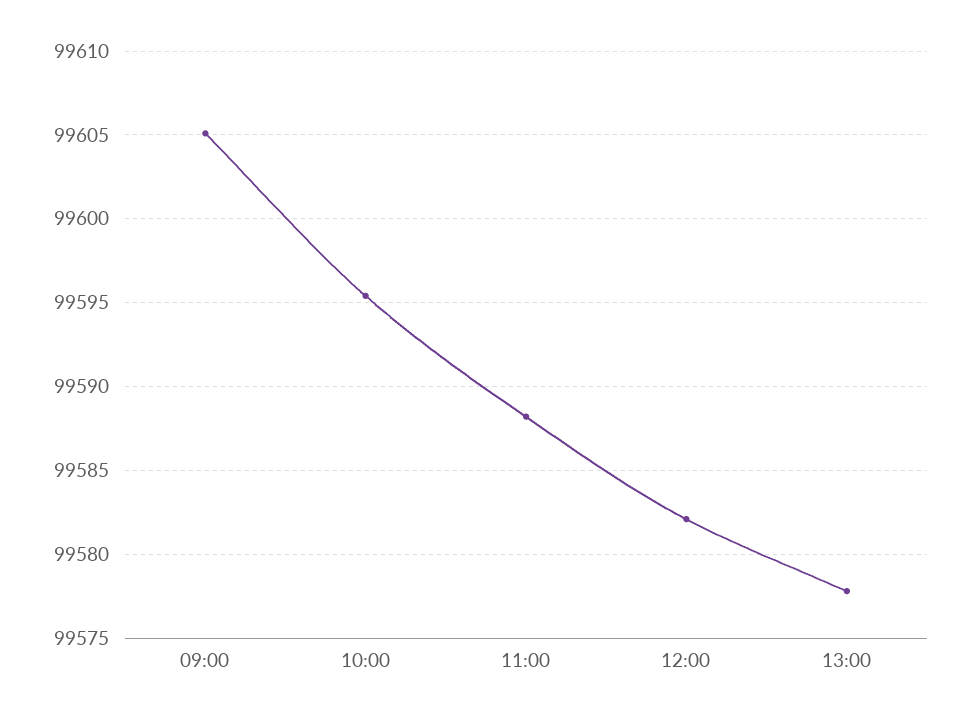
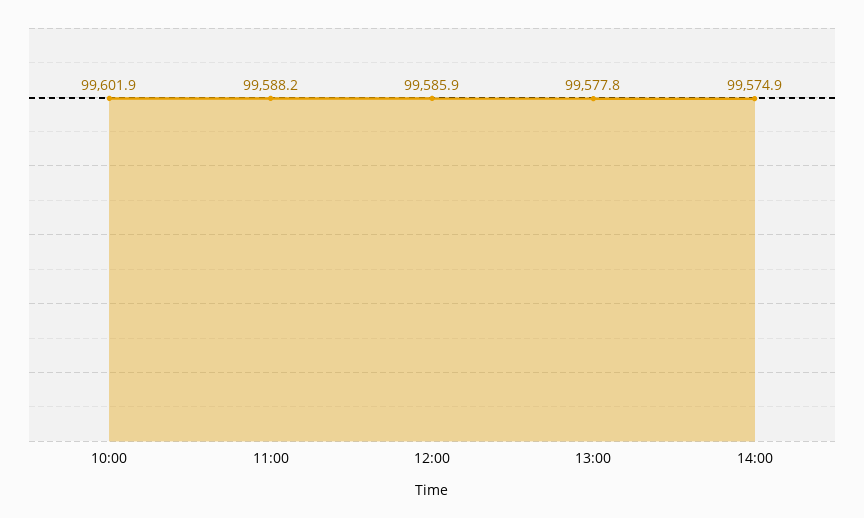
09:00: 99605 -> none
10:00: 99595.5 -> 99601.9
12:00: 99582 -> 99585.9
14:00: none -> 99574.9

